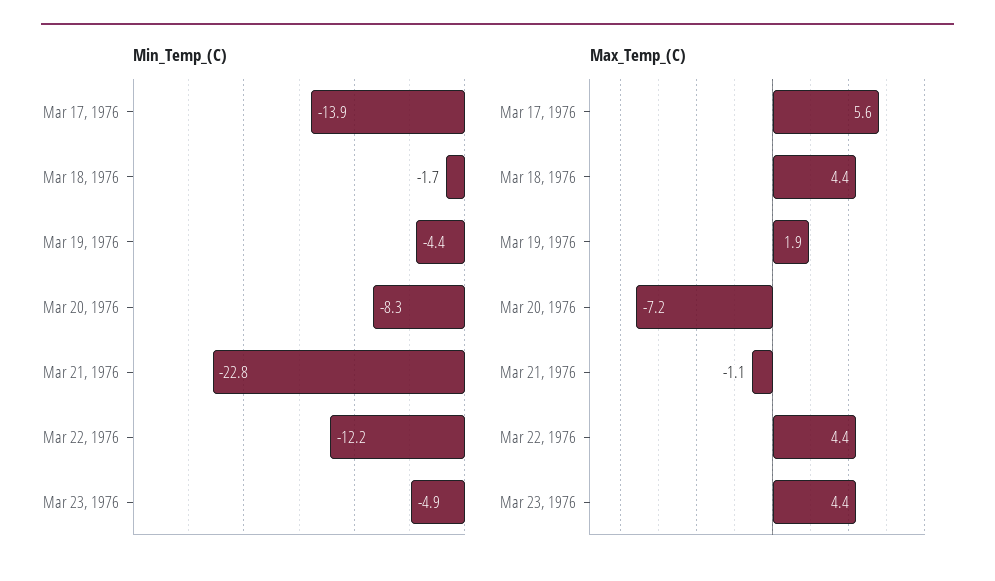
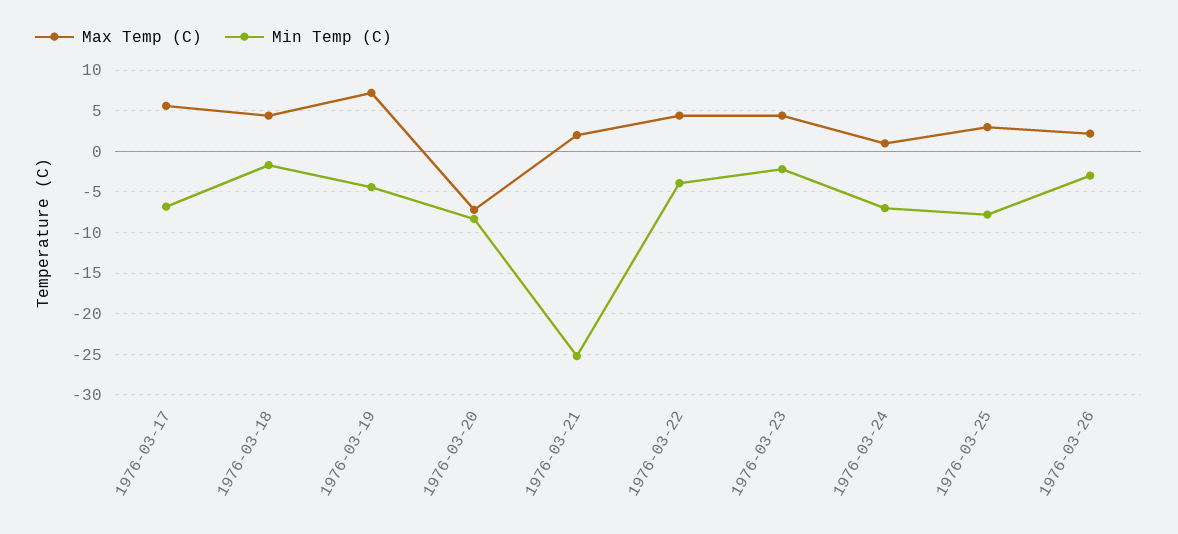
Min_Temp_(C), Mar 17, 1976: -13.9 -> -7
Min_Temp_(C), Mar 21, 1976: -22.8 -> -25
Min_Temp_(C), Mar 22, 1976: -12.2 -> -4
Min_Temp_(C), Mar 23, 1976: -4.9 -> -2
Max_Temp_(C), Mar 19, 1976: 1.9 -> 7
Max_Temp_(C), Mar 21, 1976: -1.1 -> 2
Max_Temp_(C), 1976-03-24: none -> 1
Min_Temp_(C), 1976-03-24: none -> -7
Max_Temp_(C), 1976-03-25: none -> 3
Min_Temp_(C), 1976-03-25: none -> -8
Max_Temp_(C), 1976-03-26: none -> 2
Min_Temp_(C), 1976-03-26: none -> -3

